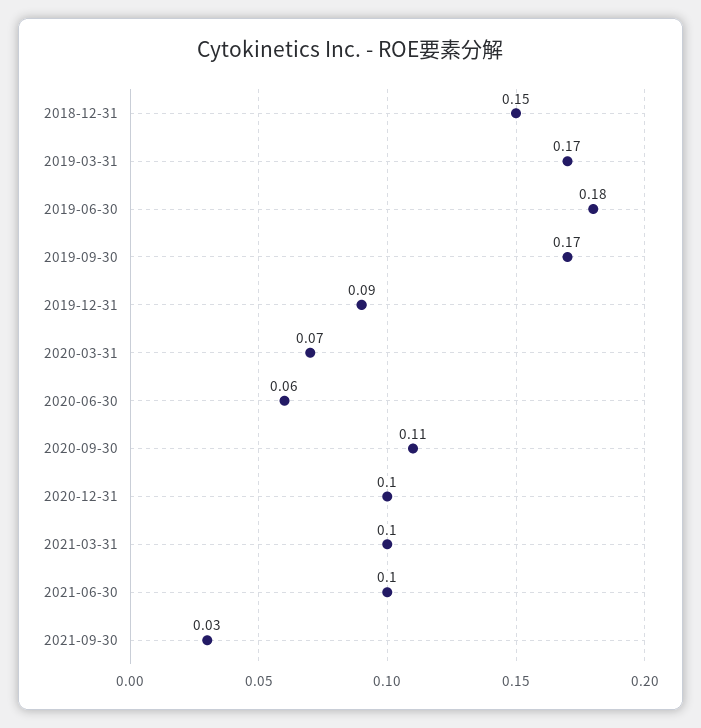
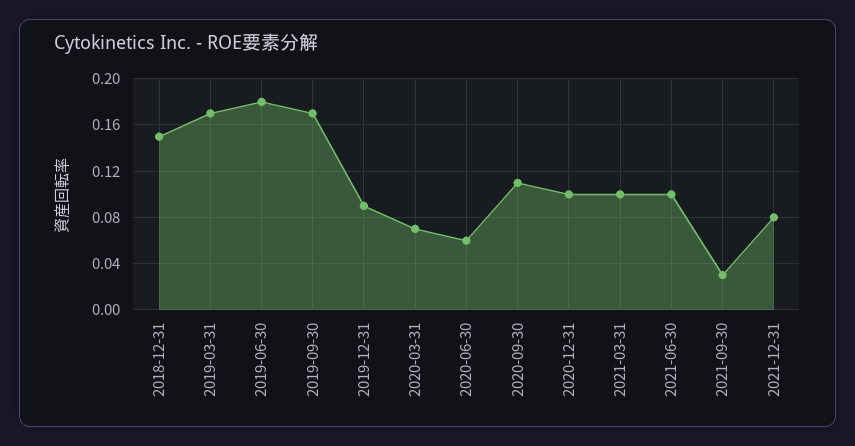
2021-12-31: none -> 0.08

